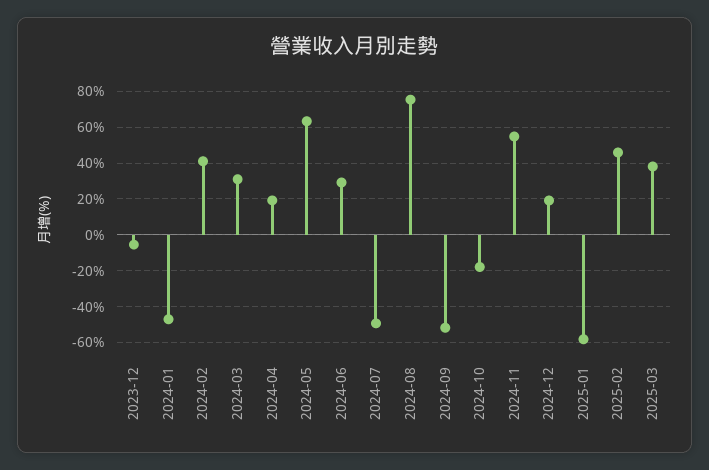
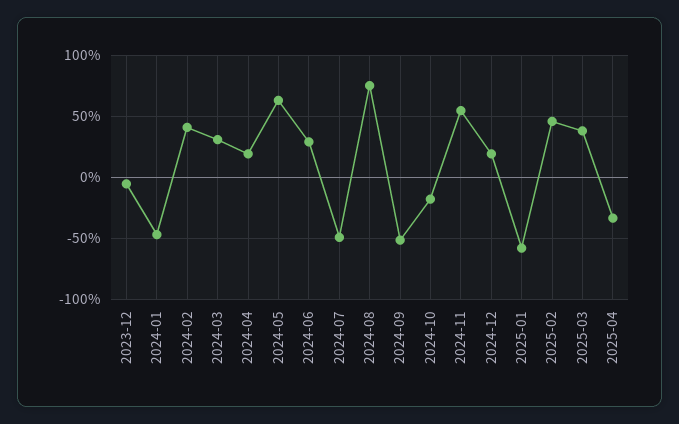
2025-04: none -> -35

